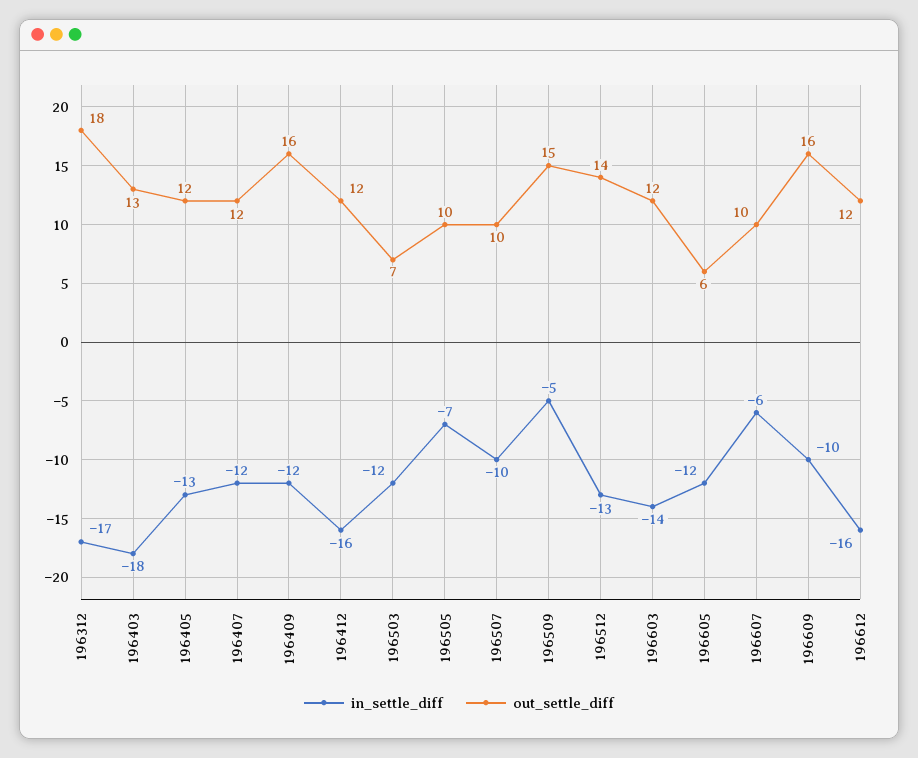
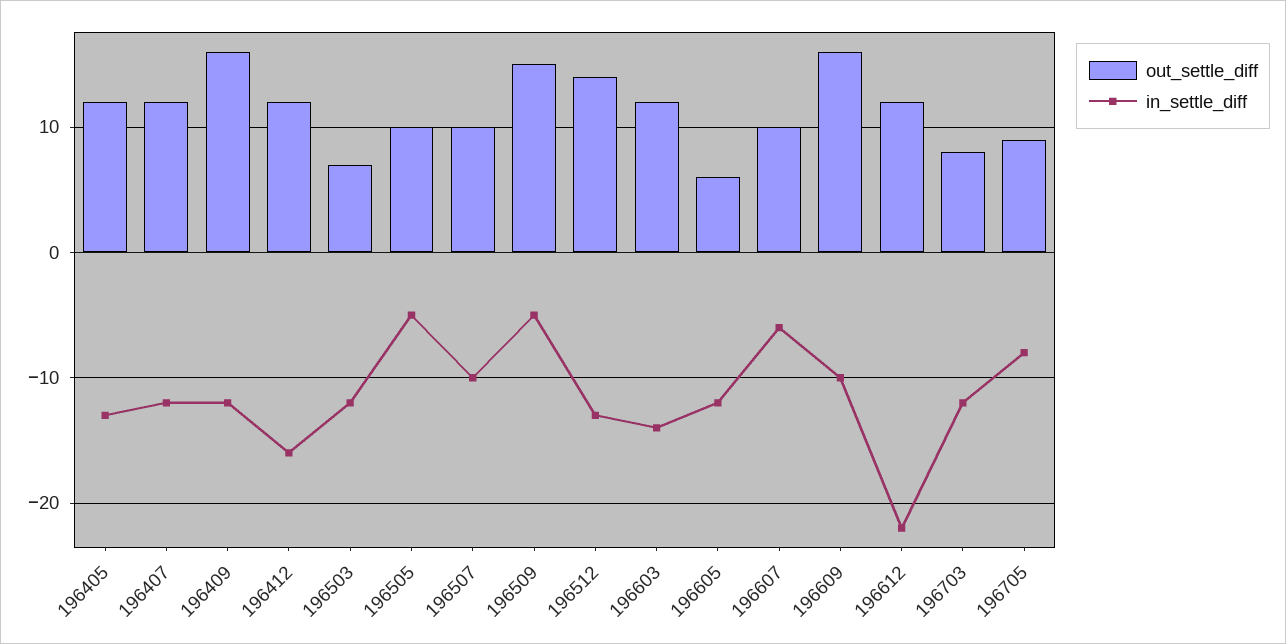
in_settle_diff, 196312: -17 -> none
out_settle_diff, 196312: 18 -> none
in_settle_diff, 196403: -18 -> none
out_settle_diff, 196403: 13 -> none
in_settle_diff, 196505: -7 -> -5
in_settle_diff, 196612: -16 -> -22
out_settle_diff, 196703: none -> 8
in_settle_diff, 196703: none -> -12
out_settle_diff, 196705: none -> 9
in_settle_diff, 196705: none -> -8

